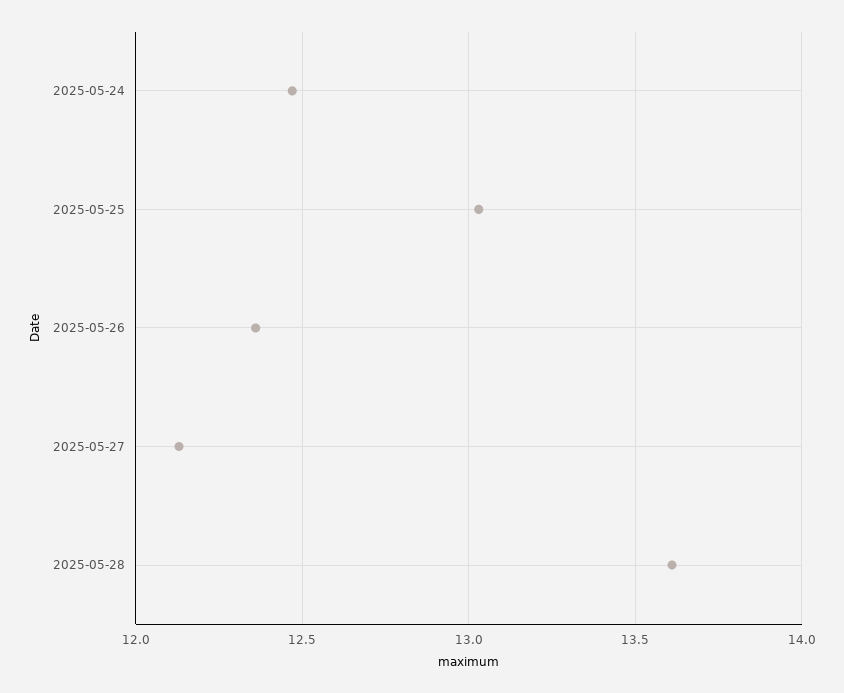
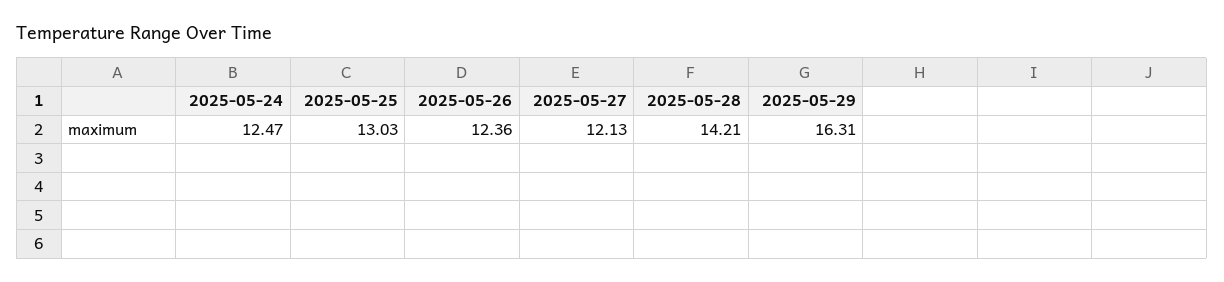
2025-05-28: 13.6 -> 14.21
2025-05-29: none -> 16.31

